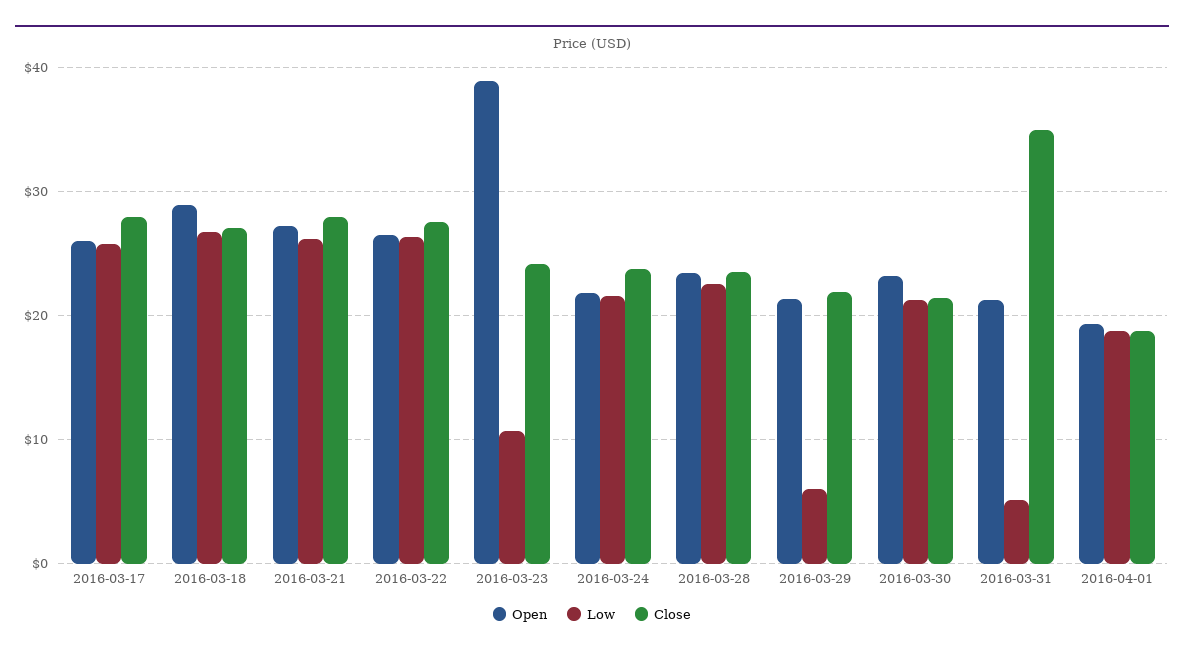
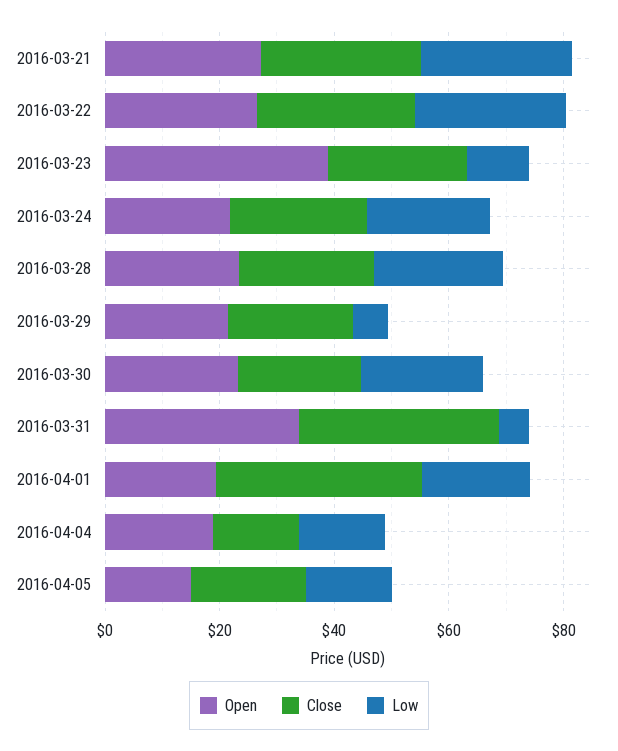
Open, 2016-03-17: 26 -> none
Low, 2016-03-17: 26 -> none
Close, 2016-03-17: 28 -> none
Open, 2016-03-18: 29 -> none
Low, 2016-03-18: 27 -> none
Close, 2016-03-18: 27 -> none
Open, 2016-03-31: 21 -> 35
Close, 2016-04-01: 19 -> 35
Open, 2016-04-04: none -> 20
Close, 2016-04-04: none -> 15
Low, 2016-04-04: none -> 15
Open, 2016-04-05: none -> 15
Close, 2016-04-05: none -> 20
Low, 2016-04-05: none -> 15

